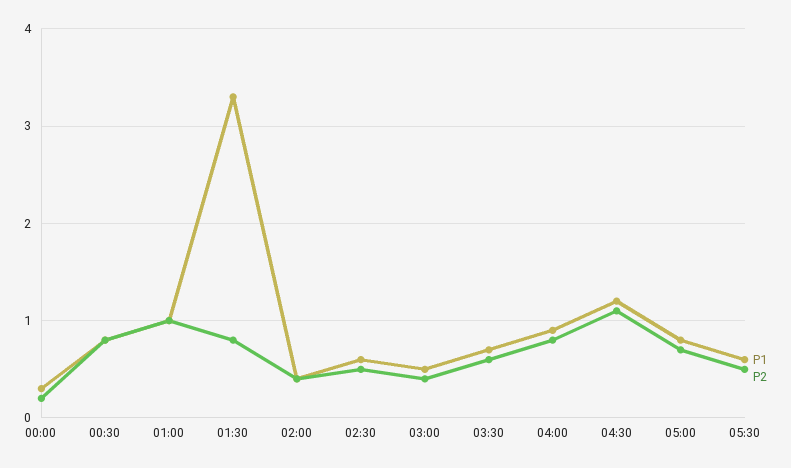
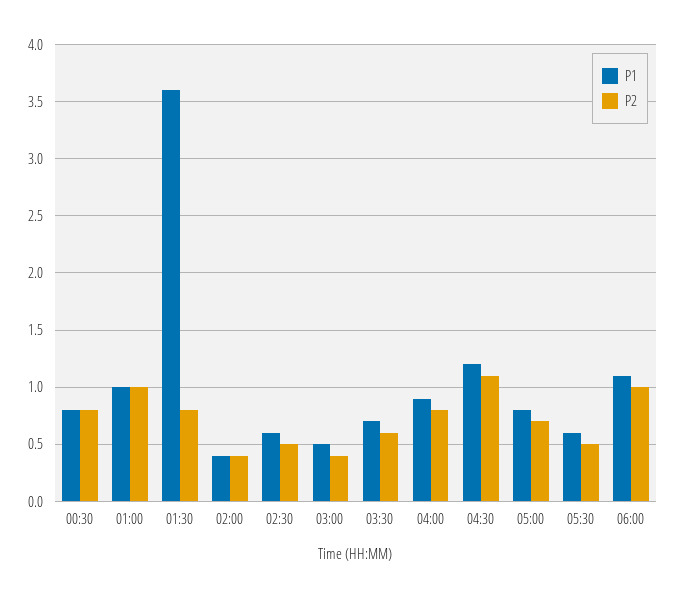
P1, 00:00: 0.3 -> none
P2, 00:00: 0.2 -> none
P1, 01:30: 3.3 -> 3.6
P1, 06:00: none -> 1.1
P2, 06:00: none -> 1

